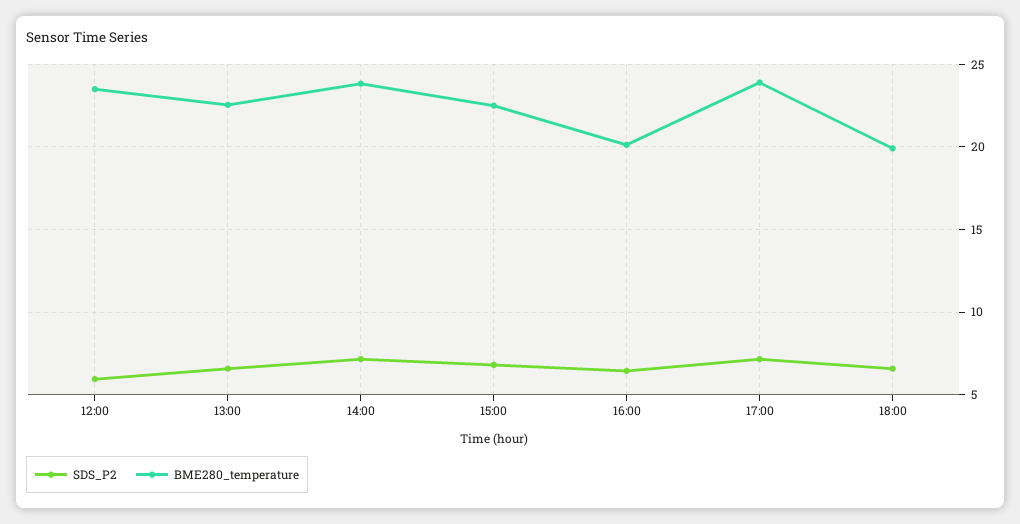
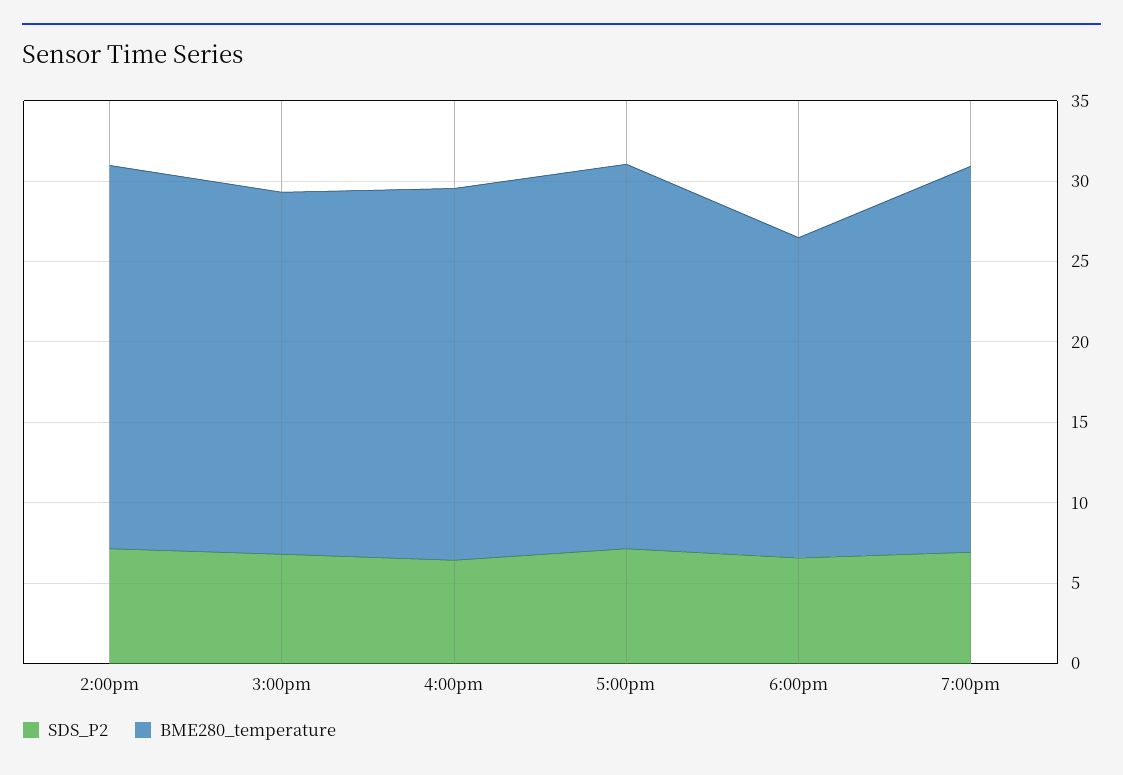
SDS_P2, 12:00: 6 -> none
BME280_temperature, 12:00: 23.5 -> none
SDS_P2, 13:00: 6.5 -> none
BME280_temperature, 13:00: 22.5 -> none
BME280_temperature, 16:00: 20 -> 23
SDS_P2, 7:00pm: none -> 7
BME280_temperature, 7:00pm: none -> 24

